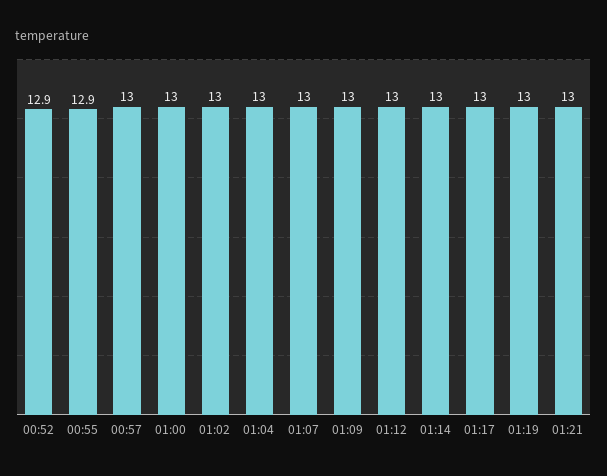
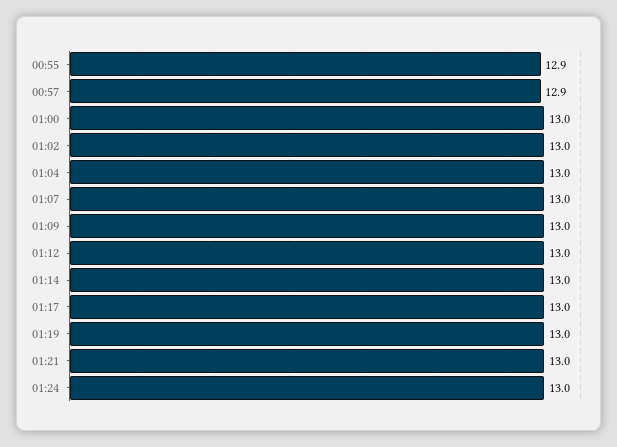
00:52: 12.9 -> none
00:57: 13 -> 12.9
01:24: none -> 13

